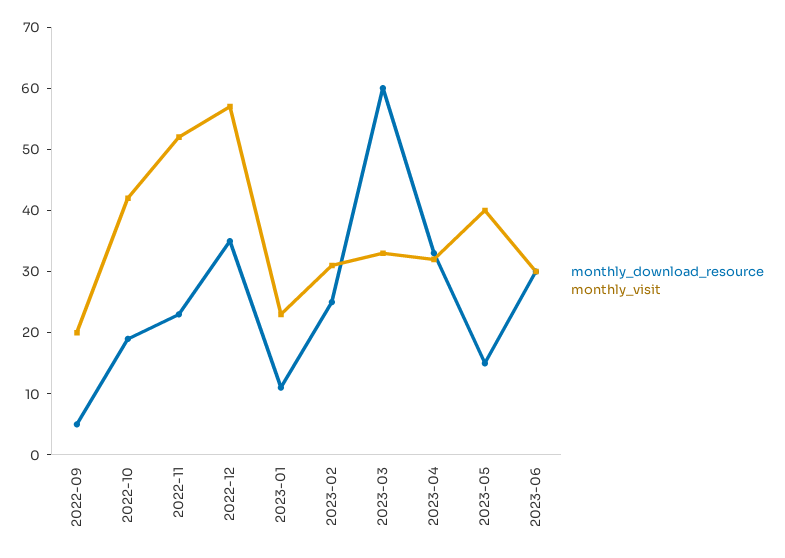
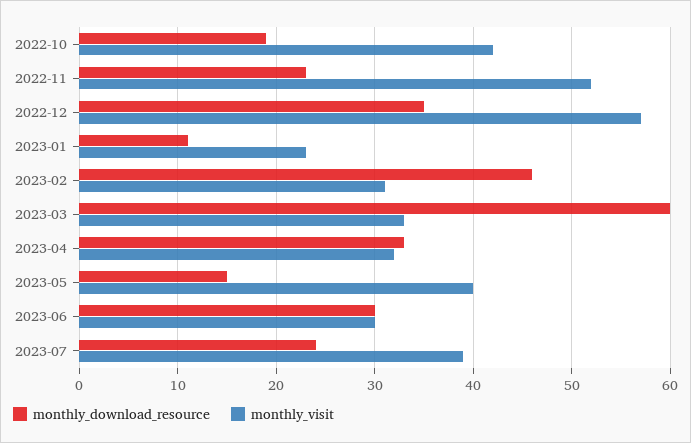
monthly_download_resource, 2022-09: 5 -> none
monthly_visit, 2022-09: 20 -> none
monthly_download_resource, 2023-02: 25 -> 46
monthly_download_resource, 2023-07: none -> 24
monthly_visit, 2023-07: none -> 39

